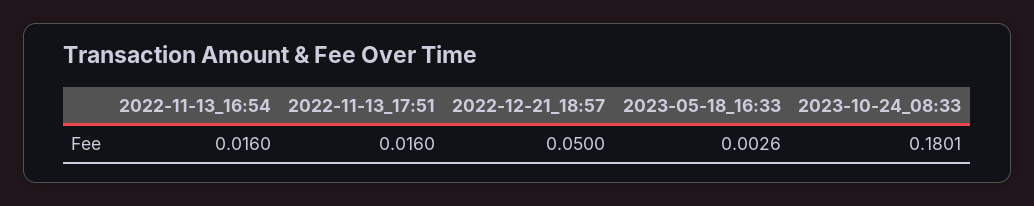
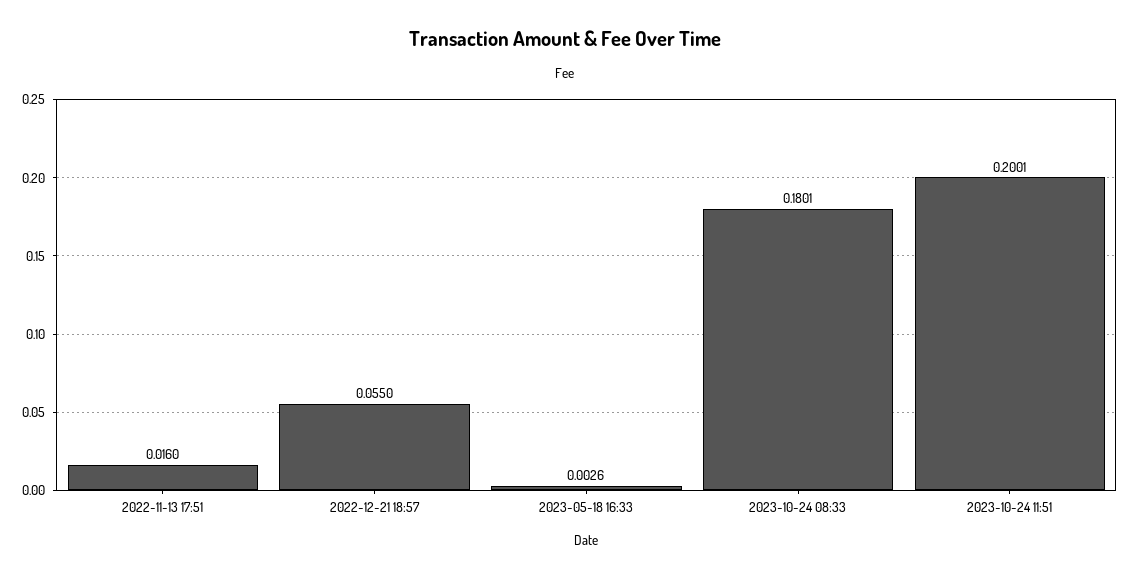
2022-11-13_16:54: 0.016 -> none
2022-12-21_18:57: 0.05 -> 0.055
2023-10-24 11:51: none -> 0.2001

